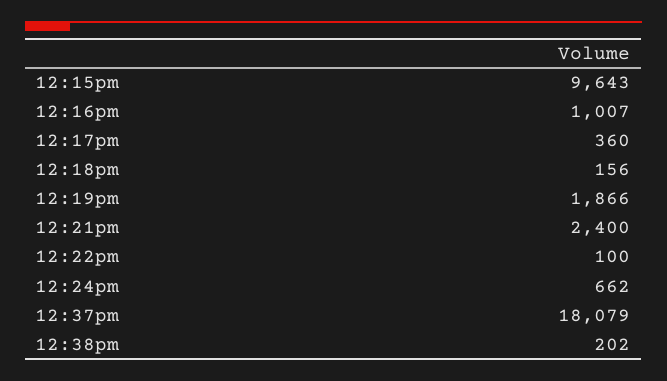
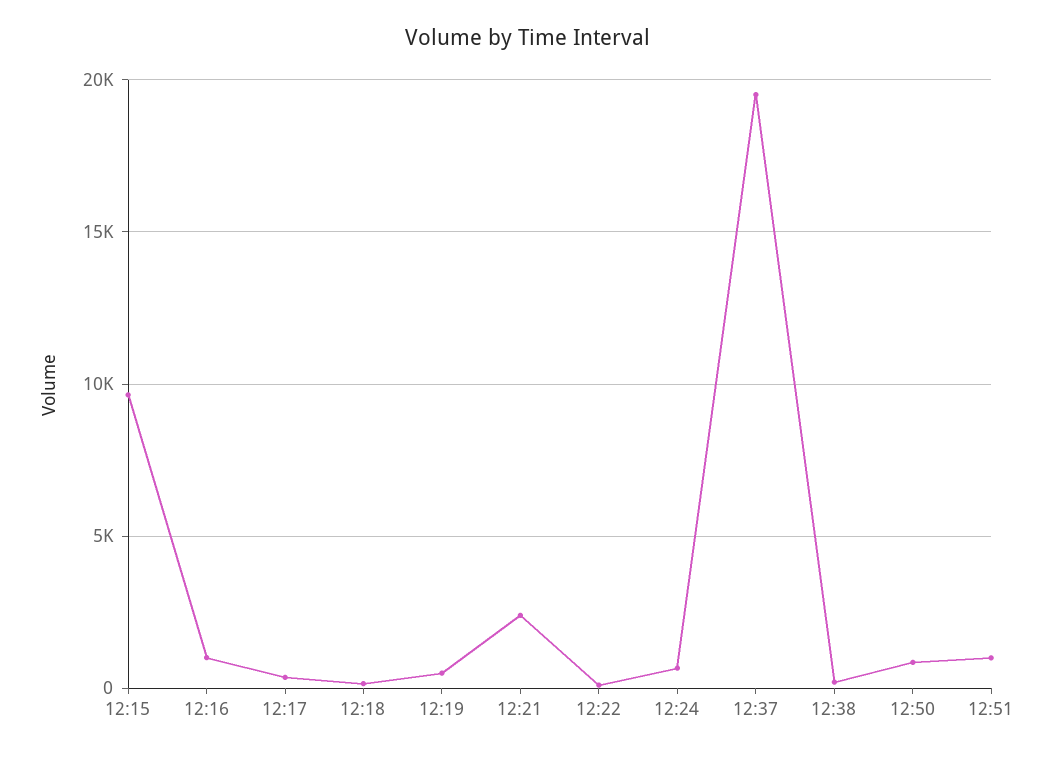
12:19pm: 1866 -> 500
12:37pm: 18079 -> 19500
12:50: none -> 1000
12:51: none -> 1000

